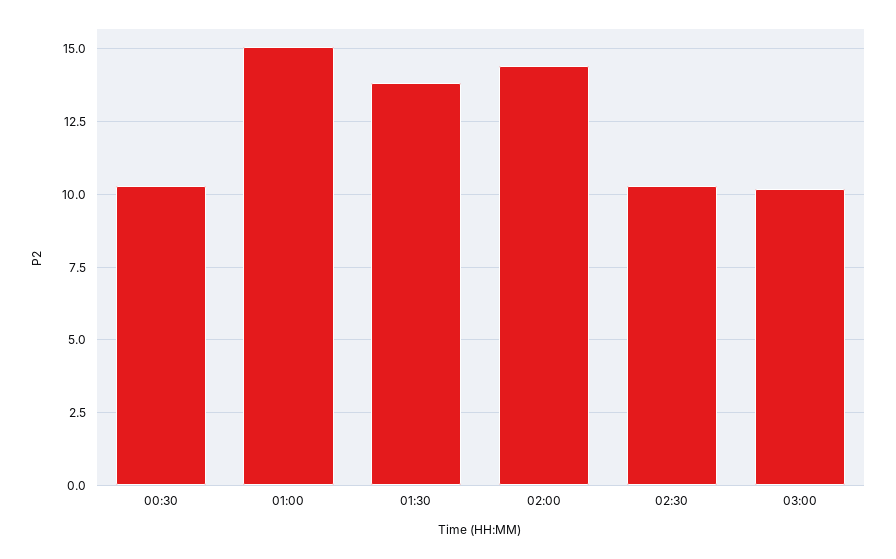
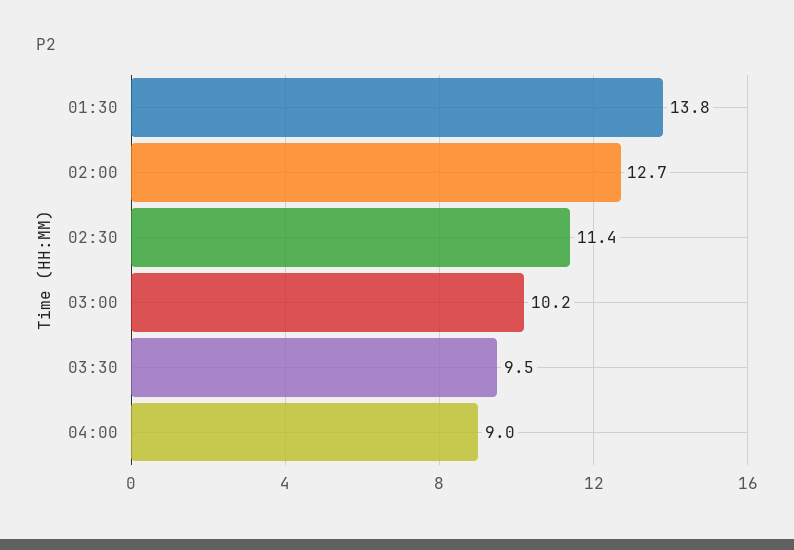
00:30: 10.25 -> none
01:00: 15 -> none
02:00: 14.5 -> 12.7
02:30: 10.25 -> 11.4
03:30: none -> 9.5
04:00: none -> 9

